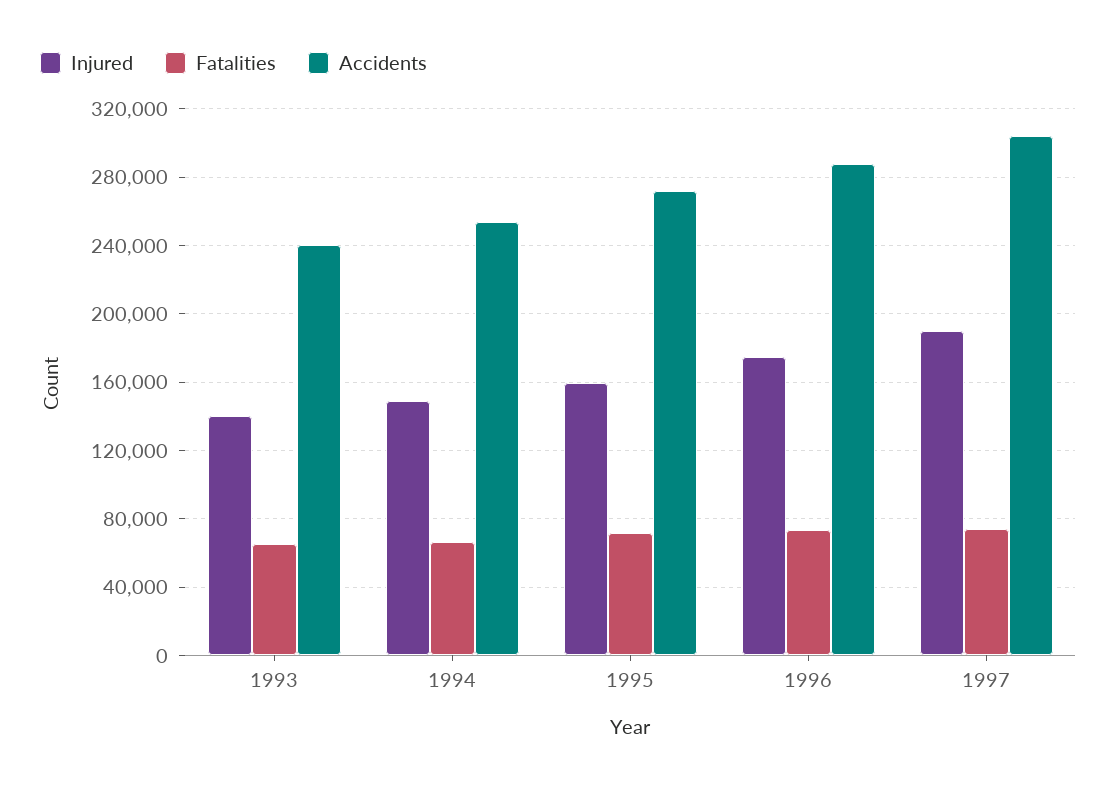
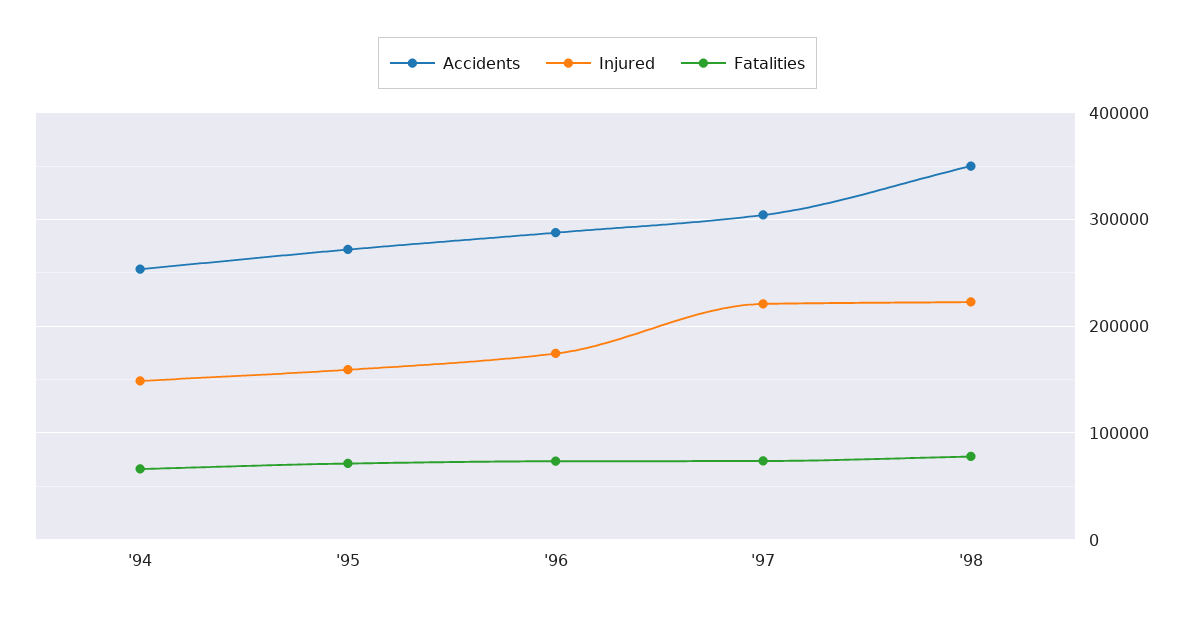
Injured, 1993: 140000 -> none
Fatalities, 1993: 65000 -> none
Accidents, 1993: 240000 -> none
Injured, 1997: 190000 -> 220000
Accidents, '98: none -> 350000
Injured, '98: none -> 220000
Fatalities, '98: none -> 80000

